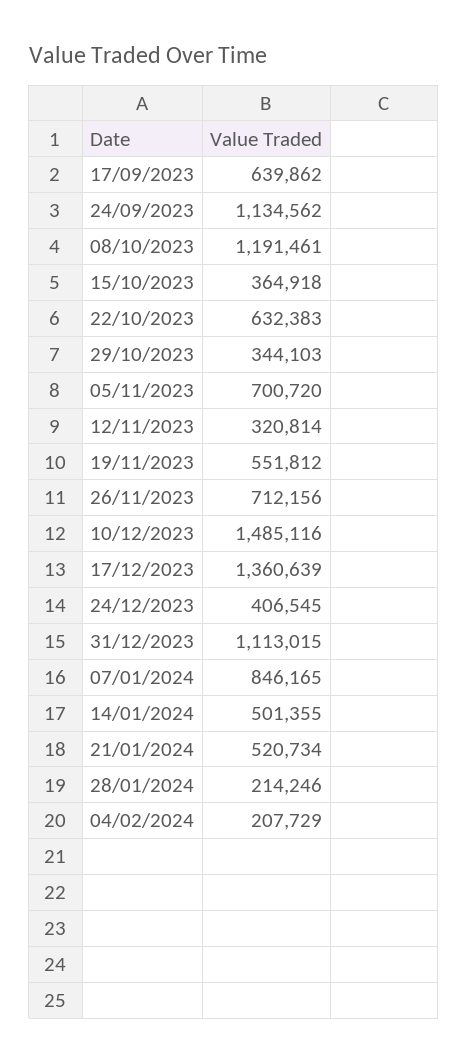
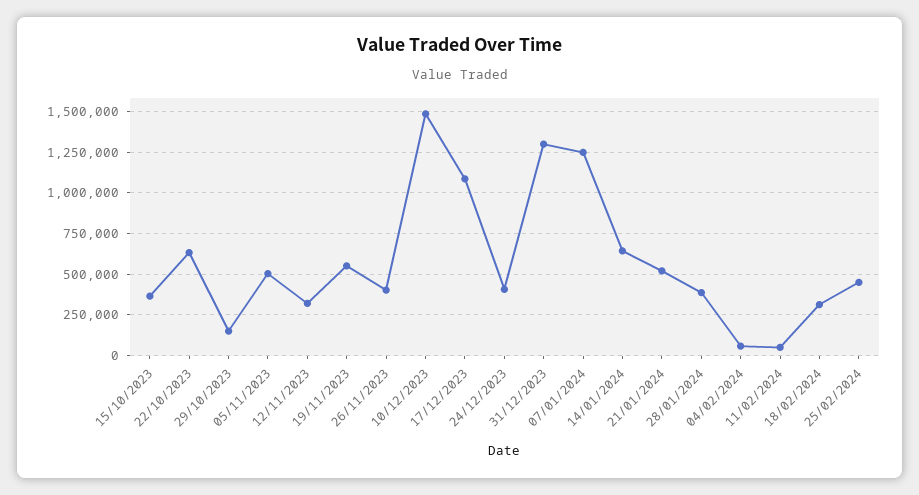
17/09/2023: 639862 -> none
24/09/2023: 1134562 -> none
08/10/2023: 1191461 -> none
29/10/2023: 344103 -> 150000
05/11/2023: 700720 -> 500000
26/11/2023: 712156 -> 400000
17/12/2023: 1360639 -> 1100000
31/12/2023: 1113015 -> 1300000
07/01/2024: 846165 -> 1250000
14/01/2024: 501355 -> 650000
28/01/2024: 214246 -> 400000
04/02/2024: 207729 -> 50000
11/02/2024: none -> 50000
18/02/2024: none -> 300000
25/02/2024: none -> 450000

